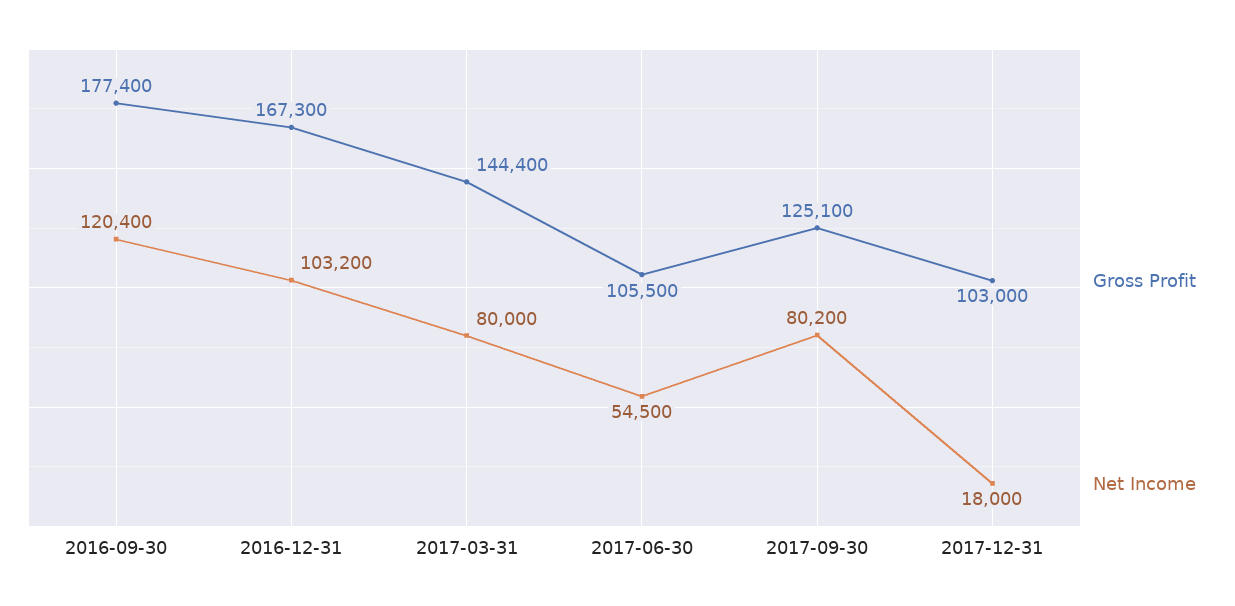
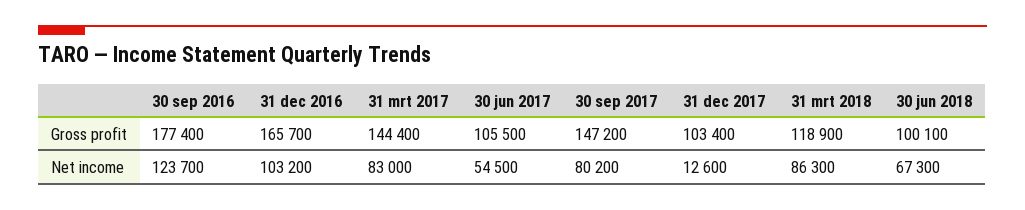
Net Income, 2016-09-30: 120400 -> 123700
Gross Profit, 2016-12-31: 167300 -> 165700
Net Income, 2017-03-31: 80000 -> 83000
Gross Profit, 2017-09-30: 125100 -> 147200
Gross Profit, 2017-12-31: 103000 -> 103400
Net Income, 2017-12-31: 18000 -> 12600
Gross Profit, 31 mrt 2018: none -> 118900
Gross Profit, 30 jun 2018: none -> 100100
Net Income, 31 mrt 2018: none -> 86300
Net Income, 30 jun 2018: none -> 67300

